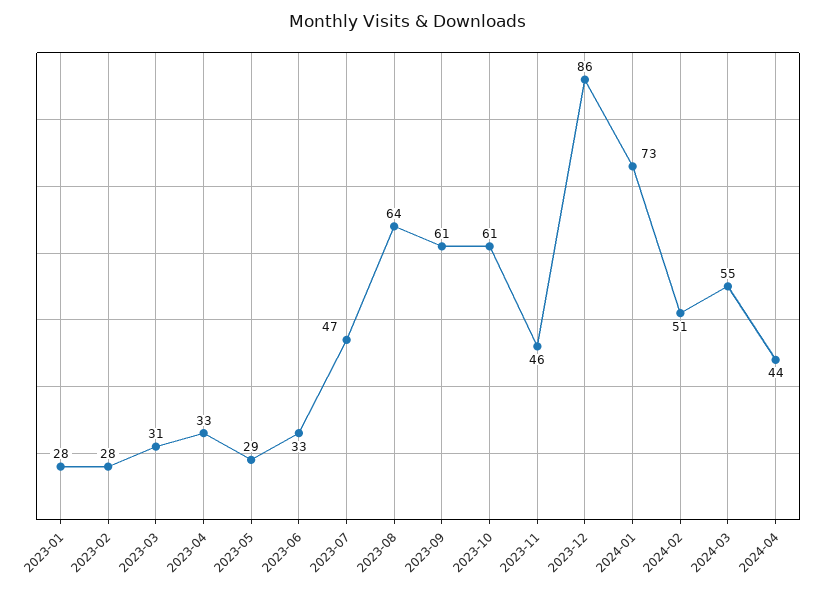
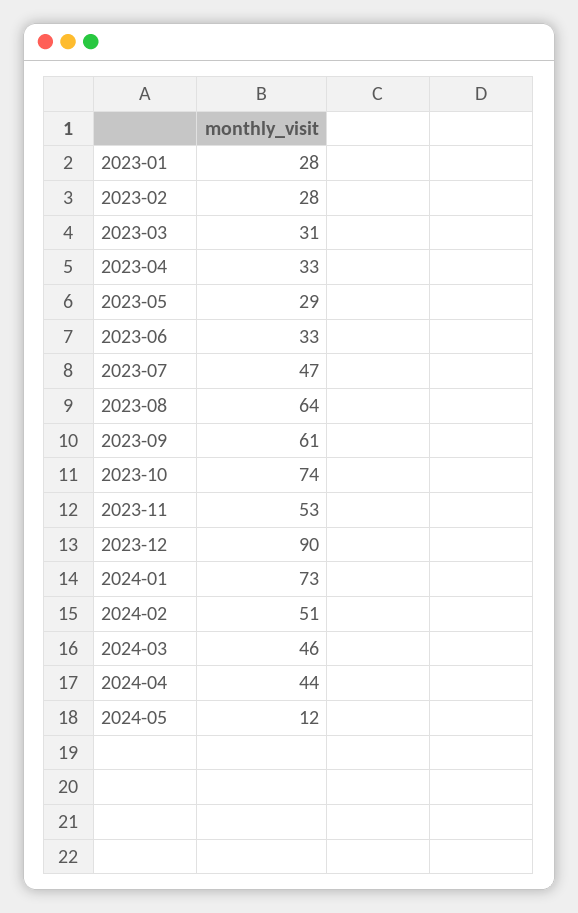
2023-10: 61 -> 74
2023-11: 46 -> 53
2023-12: 86 -> 90
2024-03: 55 -> 46
2024-05: none -> 12

